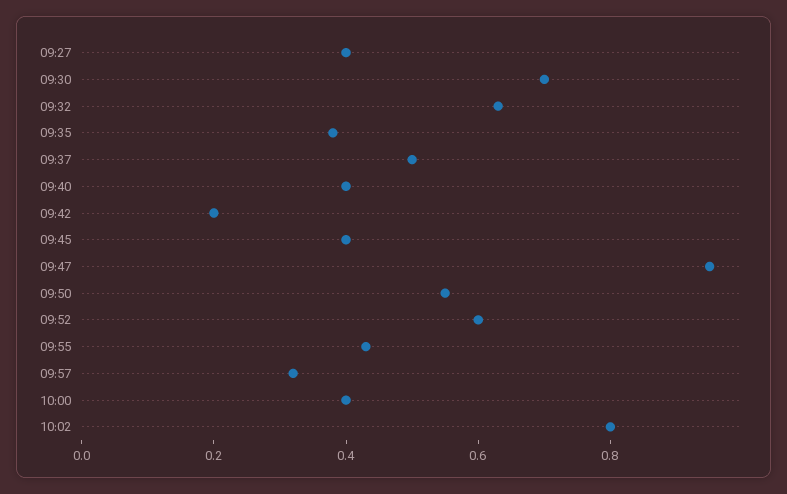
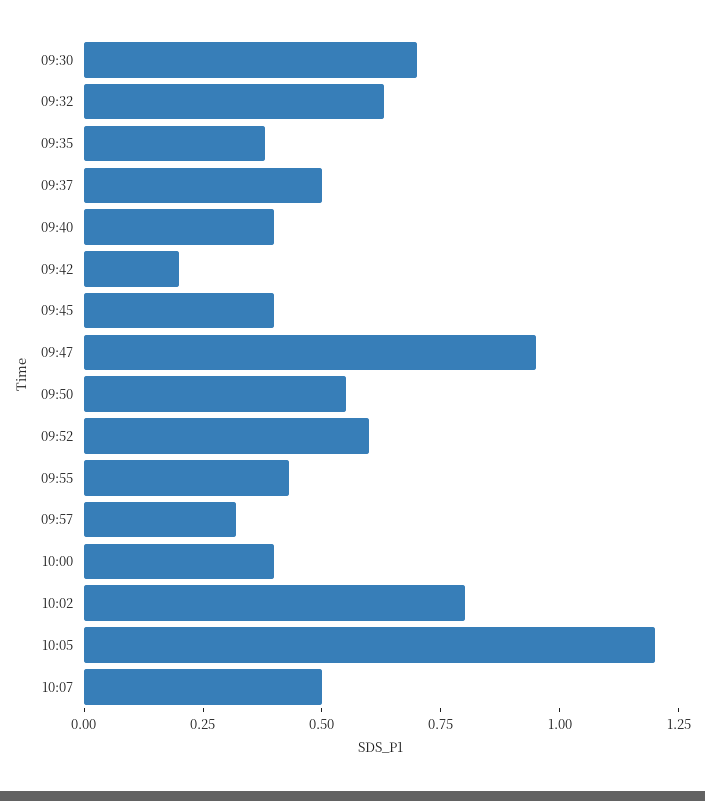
09:27: 0.4 -> none
10:05: none -> 1.2
10:07: none -> 0.5

